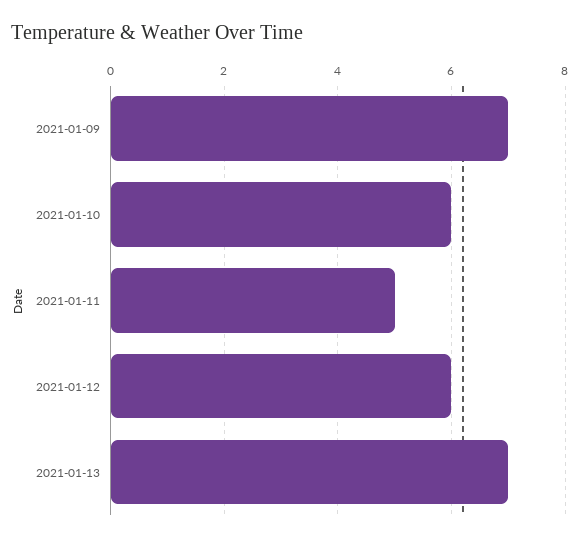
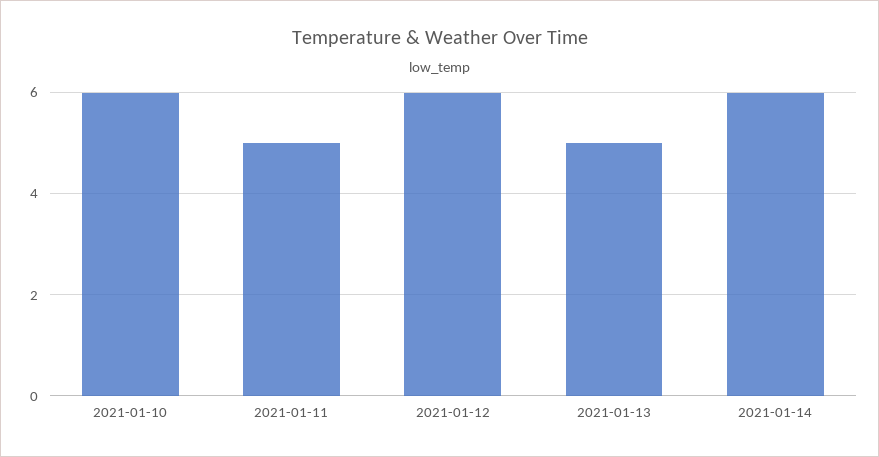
2021-01-09: 7 -> none
2021-01-13: 7 -> 5
2021-01-14: none -> 6

